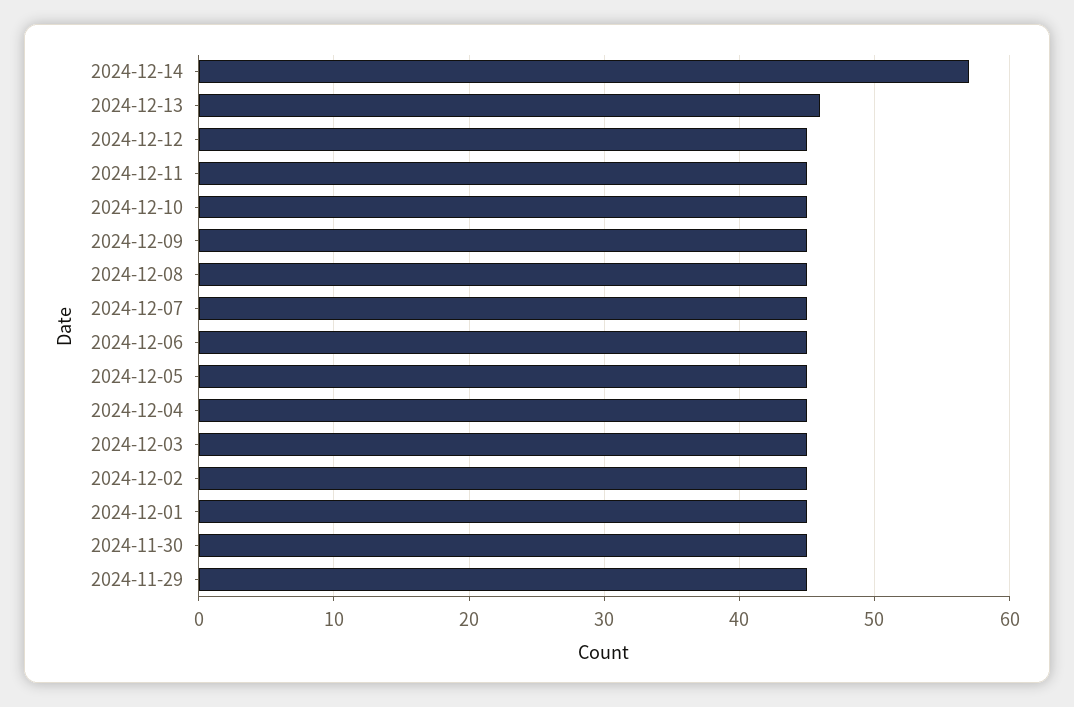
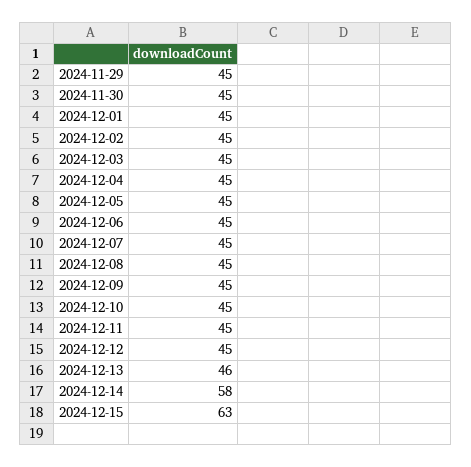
2024-12-14: 57 -> 58
2024-12-15: none -> 63

